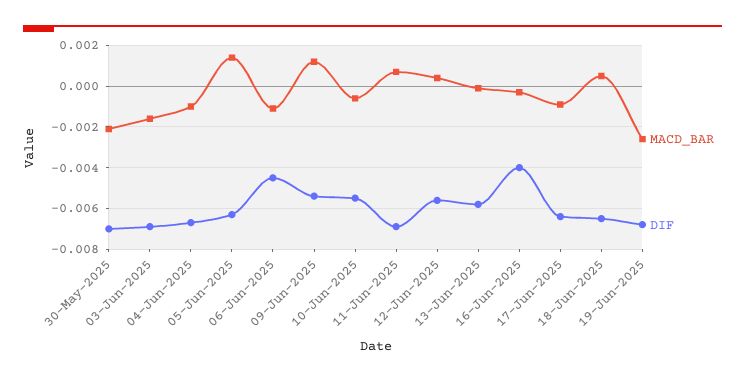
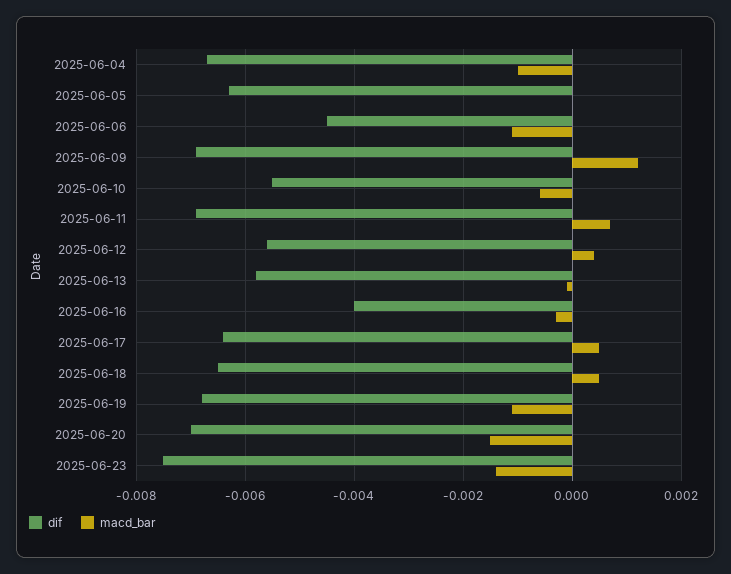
MACD_BAR, 30-May-2025: -0.002 -> none
DIF, 30-May-2025: -0.007 -> none
MACD_BAR, 03-Jun-2025: -0.0015 -> none
DIF, 03-Jun-2025: -0.007 -> none
MACD_BAR, 05-Jun-2025: 0.0015 -> 0
DIF, 09-Jun-2025: -0.0055 -> -0.007
MACD_BAR, 17-Jun-2025: -0.001 -> 0.0005
MACD_BAR, 19-Jun-2025: -0.0025 -> -0.001
DIF, 2025-06-20: none -> -0.007
MACD_BAR, 2025-06-20: none -> -0.0015
DIF, 2025-06-23: none -> -0.0075
MACD_BAR, 2025-06-23: none -> -0.0015

